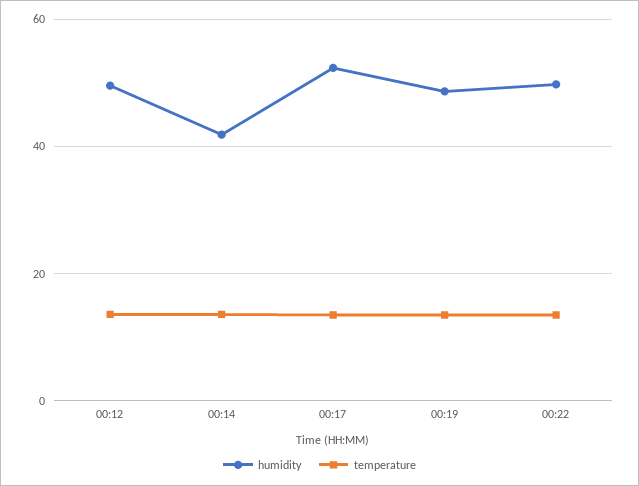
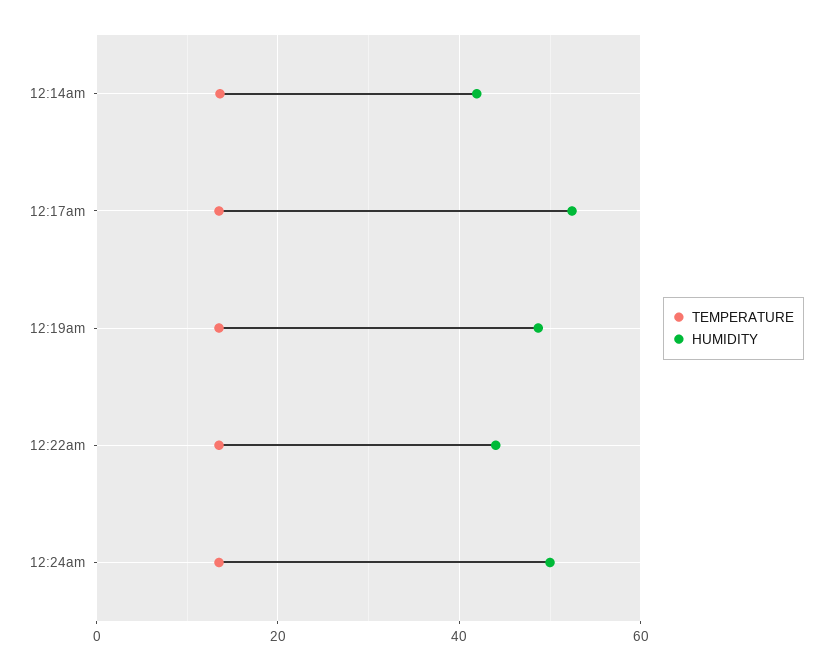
humidity, 00:12: 50 -> none
temperature, 00:12: 14 -> none
humidity, 00:22: 50 -> 44
temperature, 12:24am: none -> 14
humidity, 12:24am: none -> 50

